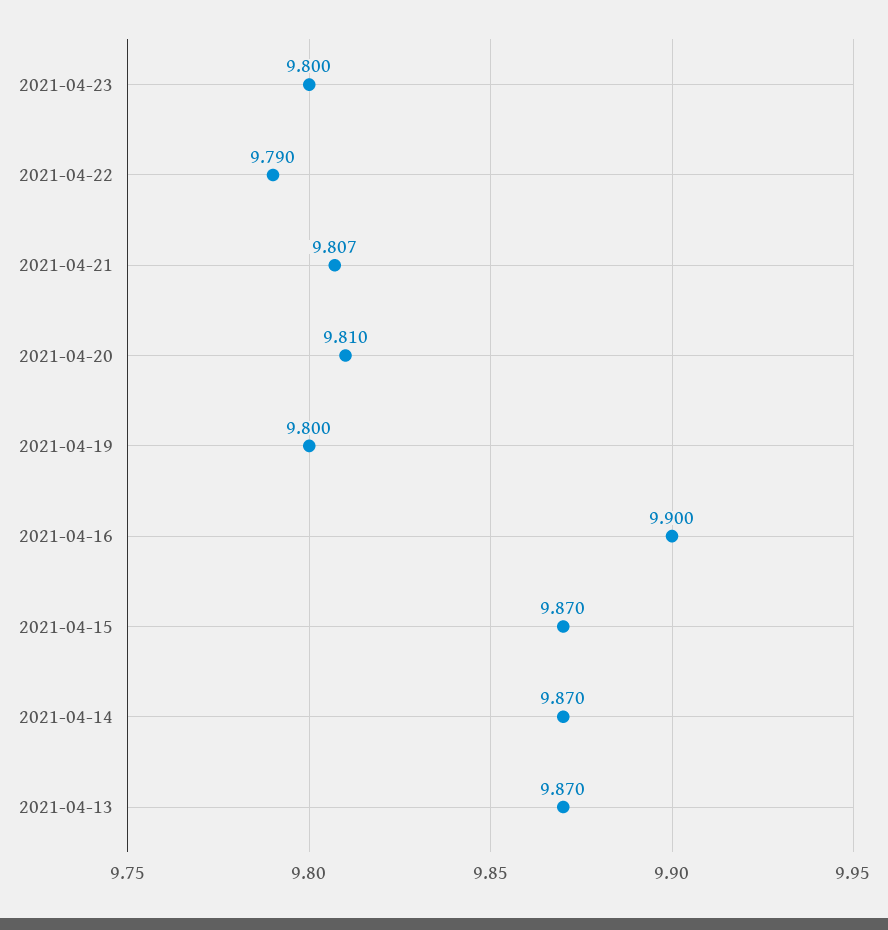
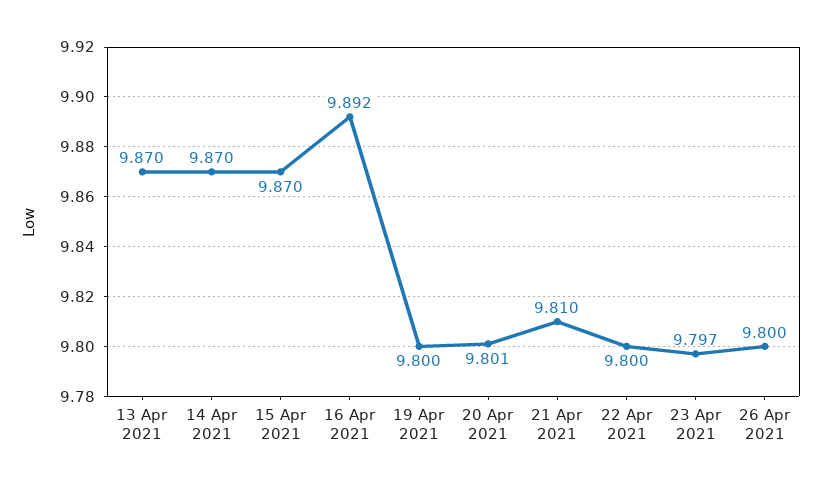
2021-04-23: 9.8 -> 9.797
2021-04-22: 9.79 -> 9.8
2021-04-21: 9.807 -> 9.81
2021-04-20: 9.81 -> 9.801
2021-04-16: 9.9 -> 9.892
26 Apr 2021: none -> 9.8

